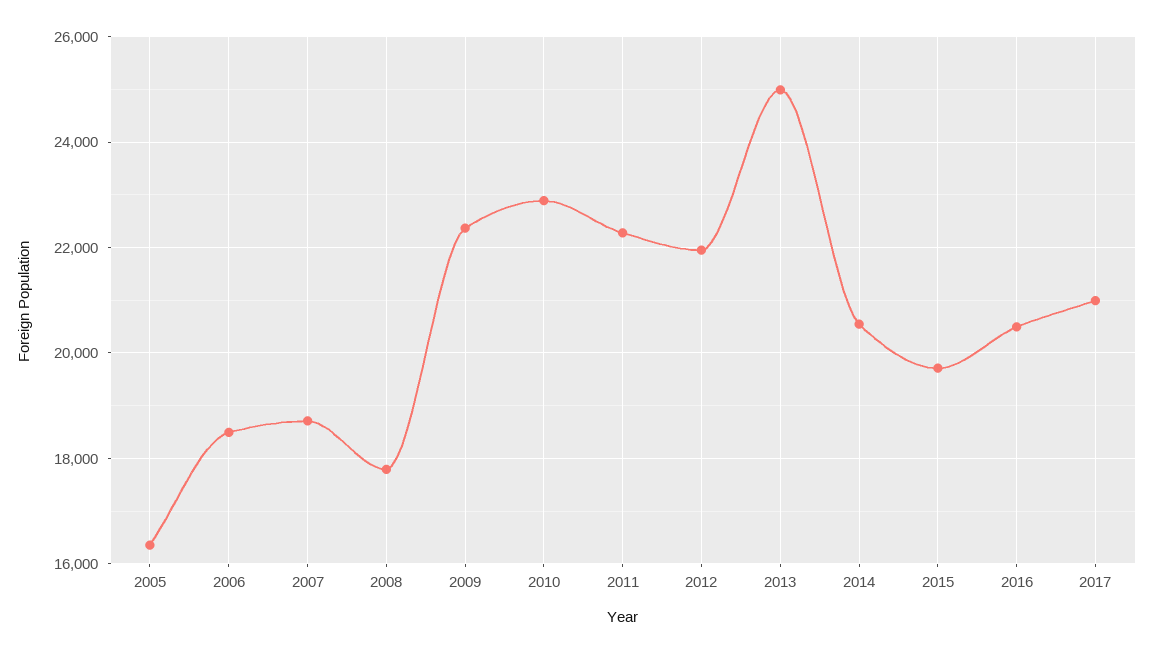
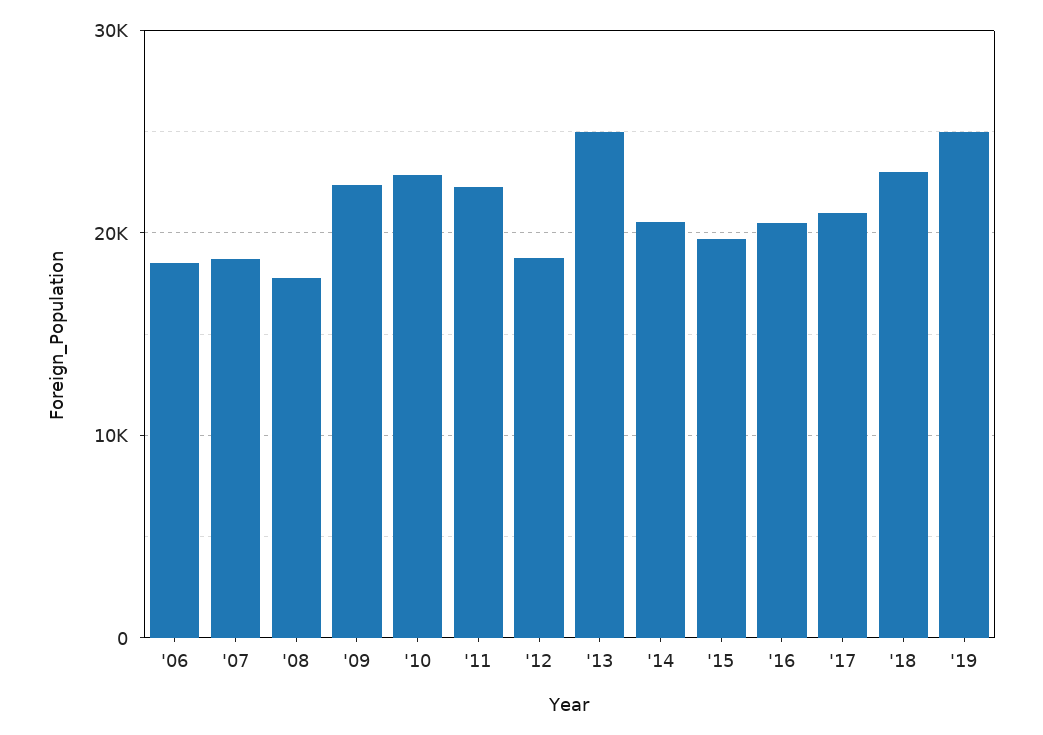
2005: 16400 -> none
2012: 22000 -> 19000
'18: none -> 23000
'19: none -> 25000

